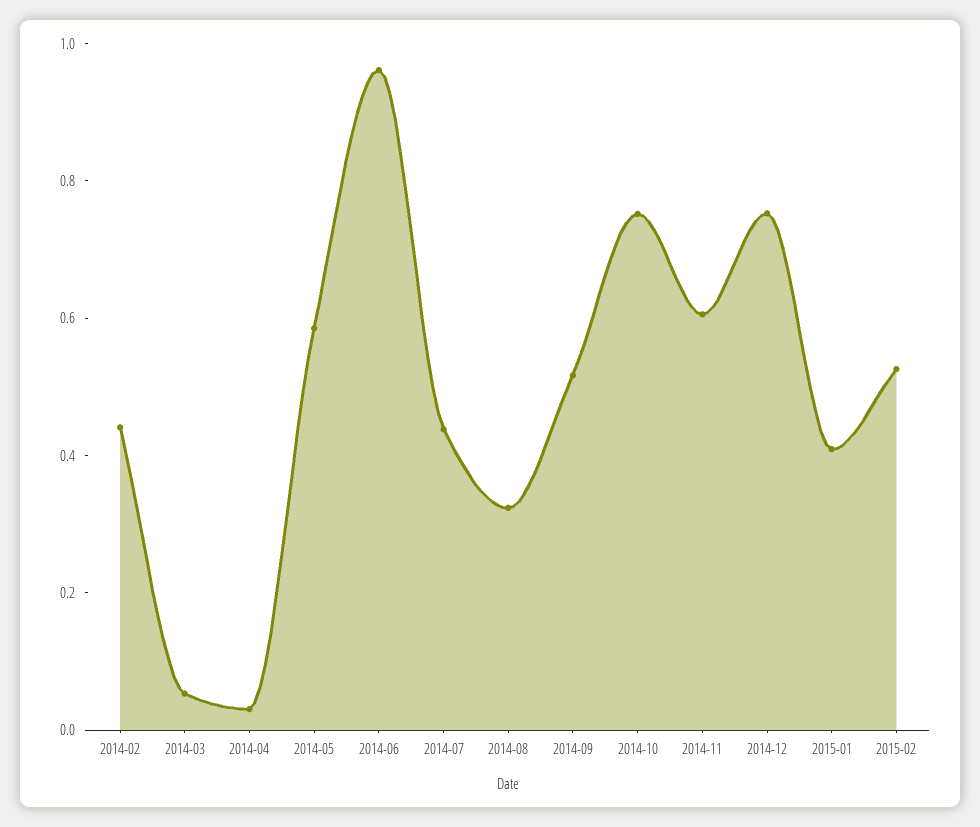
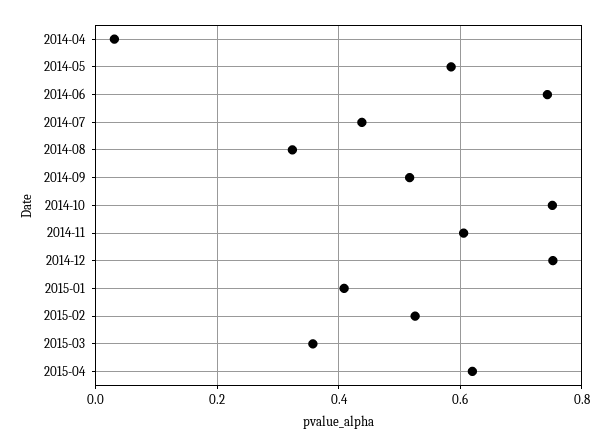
2014-02: 0.45 -> none
2014-03: 0.05 -> none
2014-06: 0.95 -> 0.74
2015-03: none -> 0.36
2015-04: none -> 0.62

